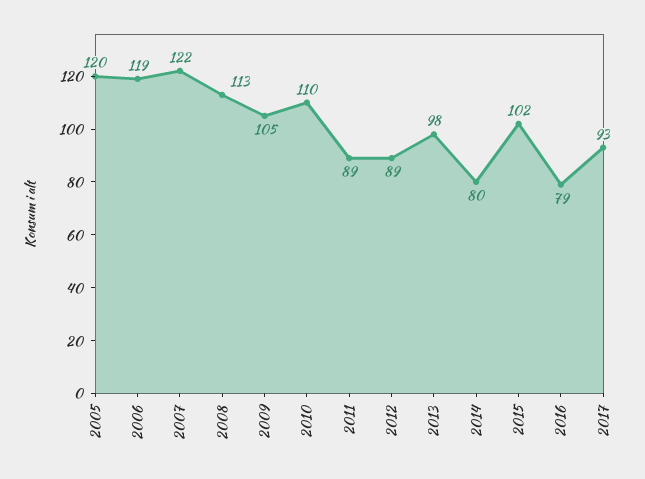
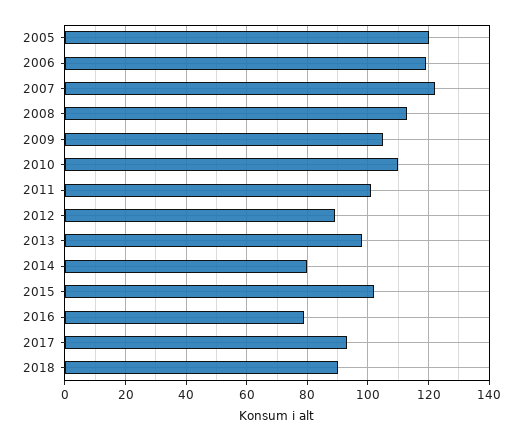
2011: 89 -> 100
2018: none -> 90

